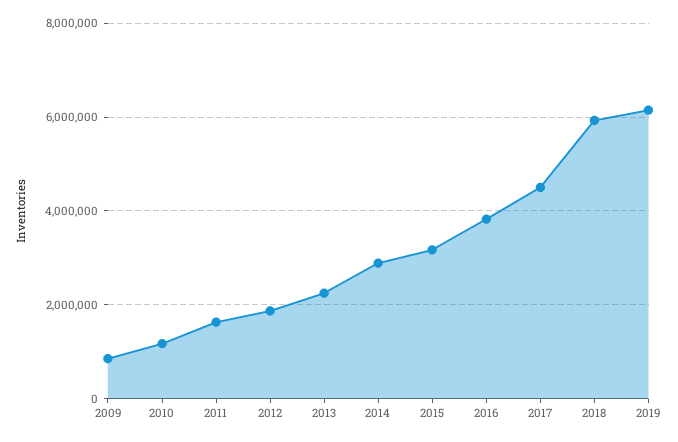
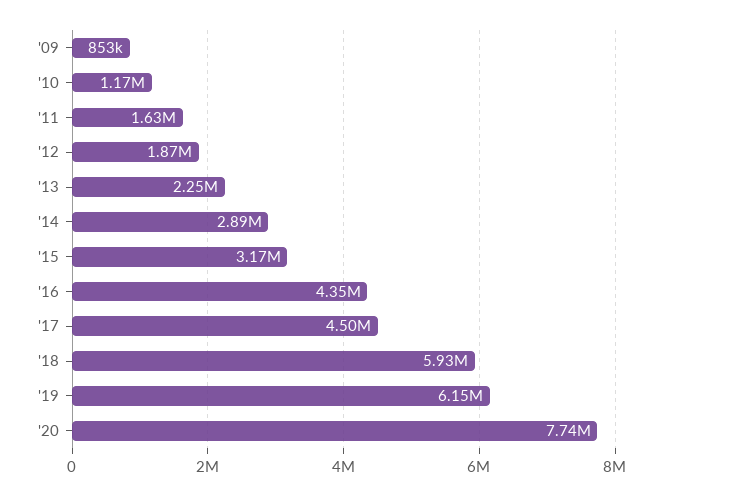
2016: 3800000 -> 4350000
'20: none -> 7740000

